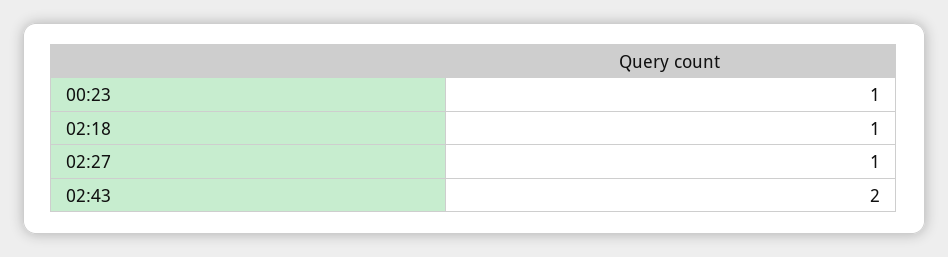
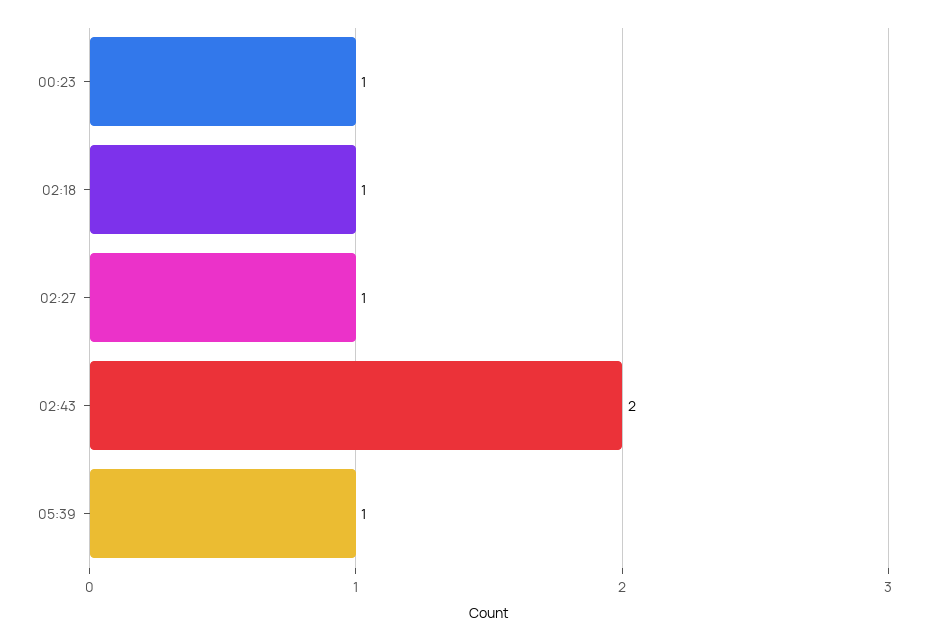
05:39: none -> 1

